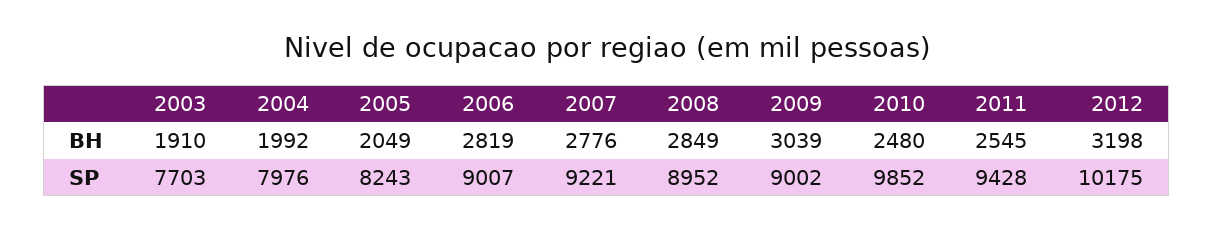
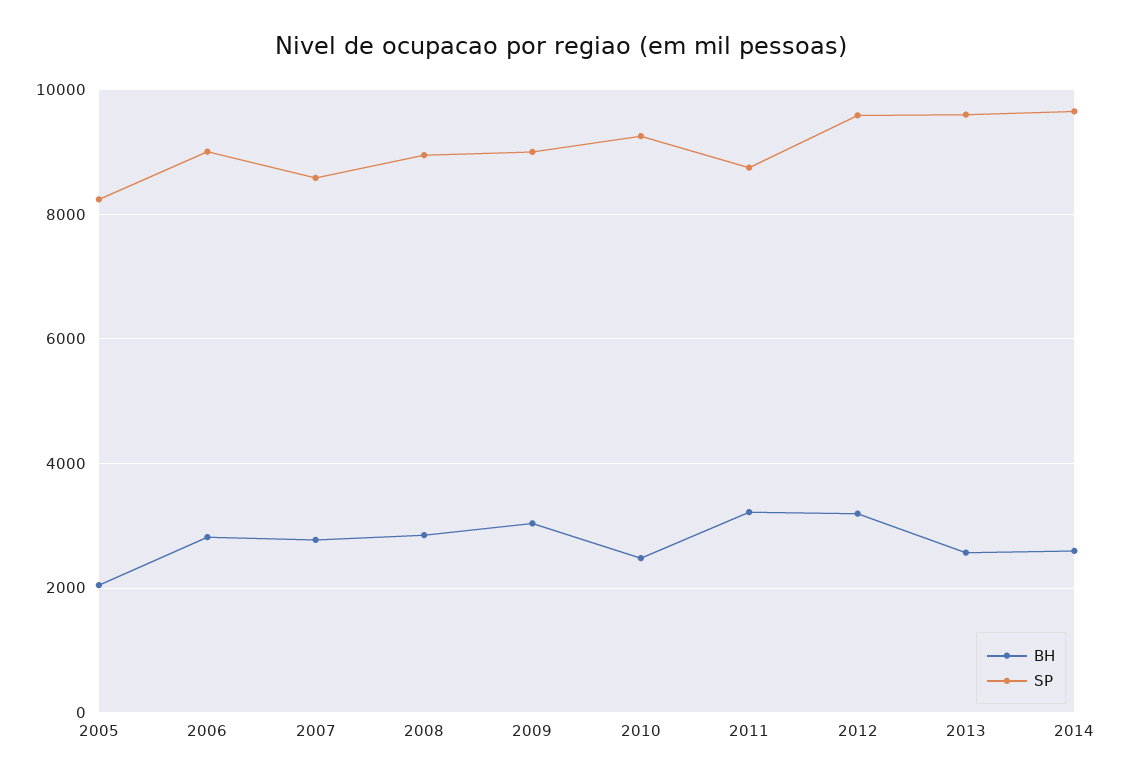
BH, 2003: 1910 -> none
BH, 2004: 1992 -> none
BH, 2011: 2545 -> 3200
SP, 2003: 7703 -> none
SP, 2004: 7976 -> none
SP, 2007: 9221 -> 8600
SP, 2010: 9852 -> 9200
SP, 2011: 9428 -> 8800
SP, 2012: 10175 -> 9600
BH, 2013: none -> 2600
SP, 2013: none -> 9600
BH, 2014: none -> 2600
SP, 2014: none -> 9600

